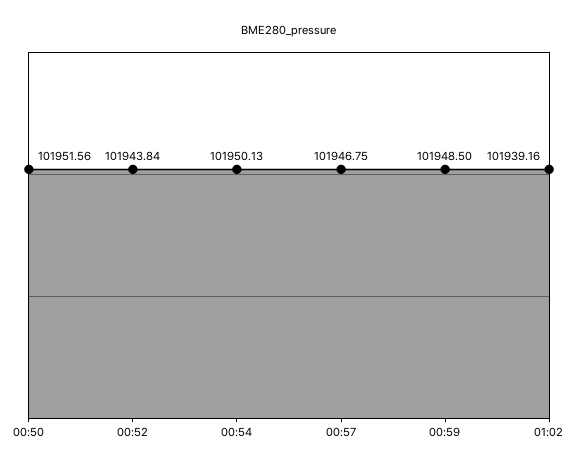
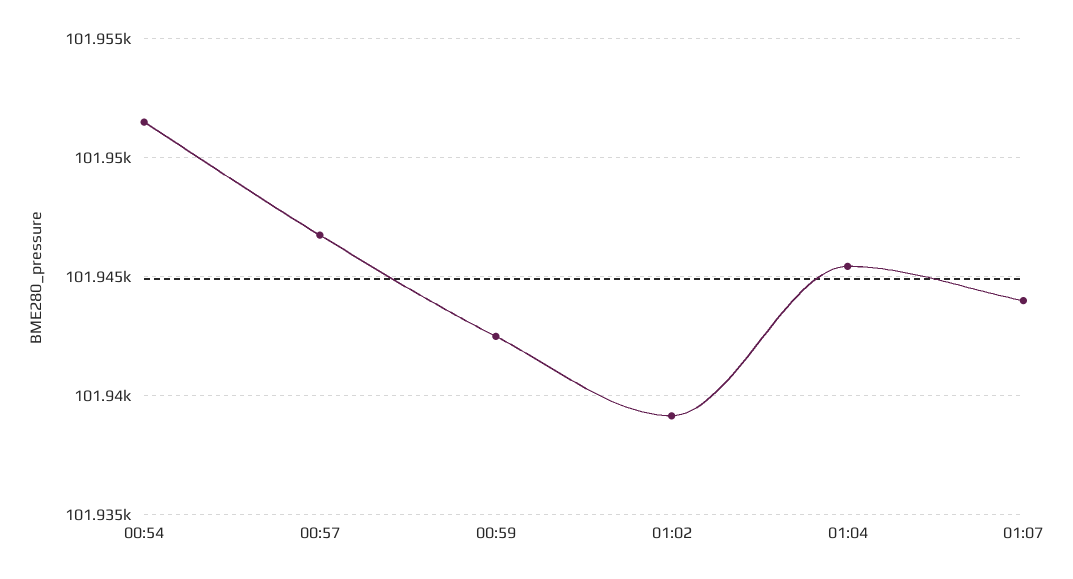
00:50: 101951.56 -> none
00:52: 101943.84 -> none
00:54: 101950.13 -> 101951.5
00:59: 101948.5 -> 101942.5
01:04: none -> 101945.5
01:07: none -> 101944

